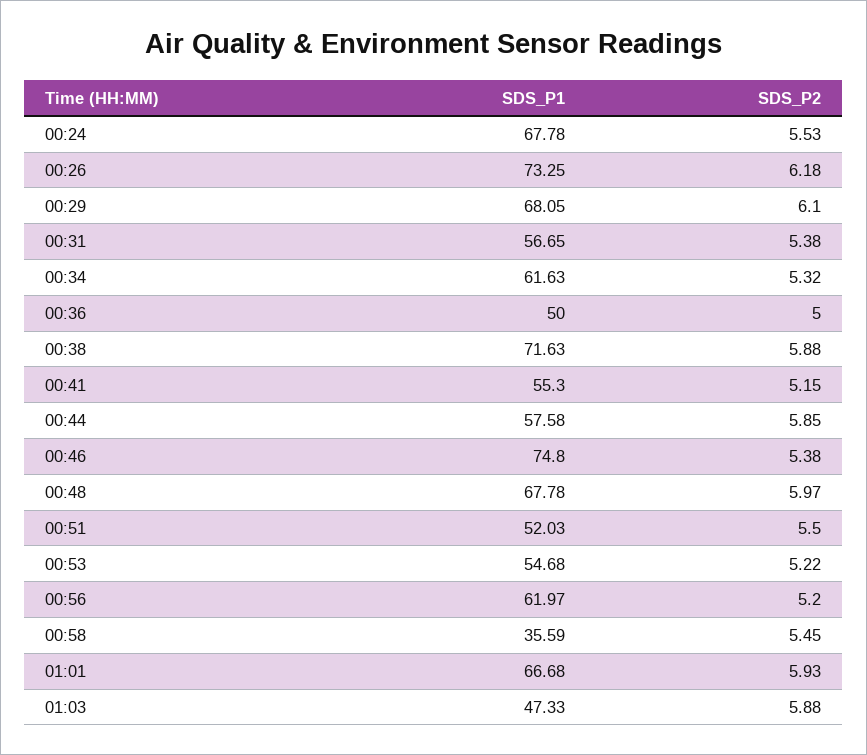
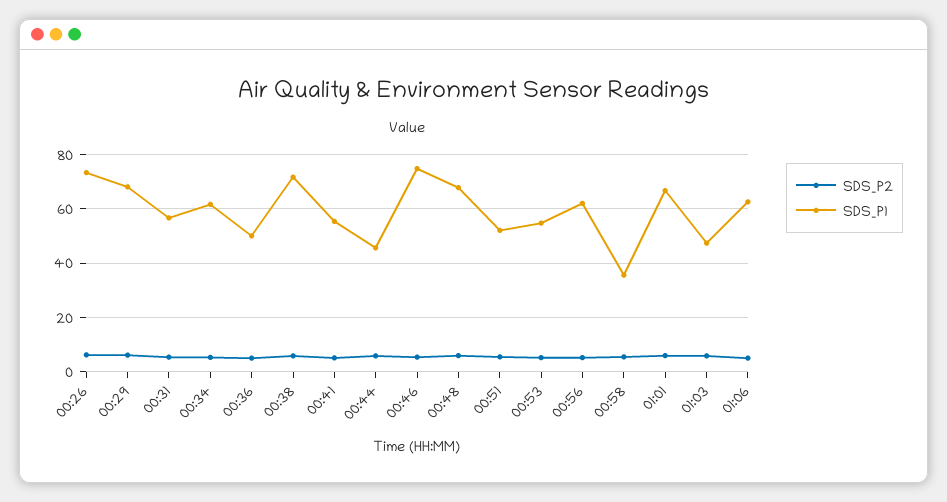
SDS_P1, 00:24: 67.78 -> none
SDS_P2, 00:24: 5.53 -> none
SDS_P1, 00:44: 57.58 -> 45
SDS_P2, 01:06: none -> 5
SDS_P1, 01:06: none -> 62.5

